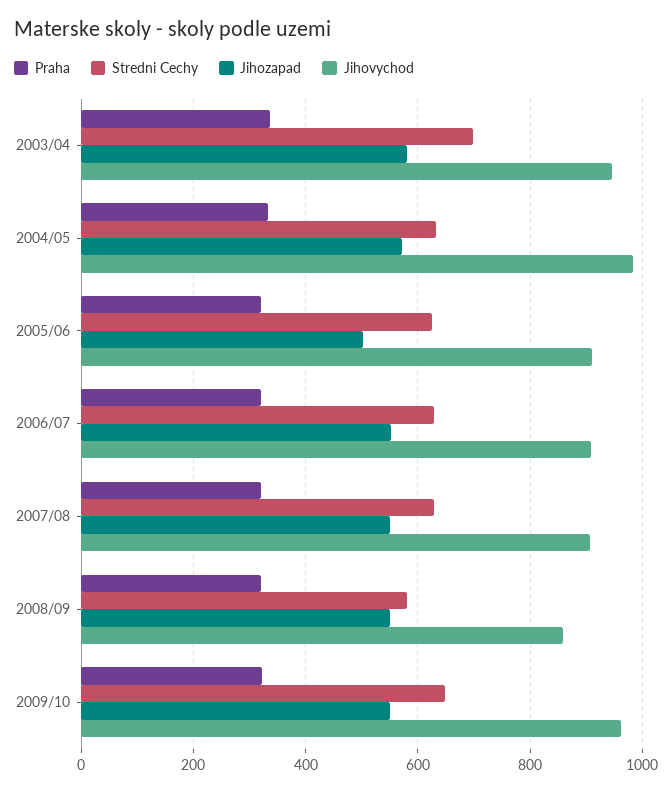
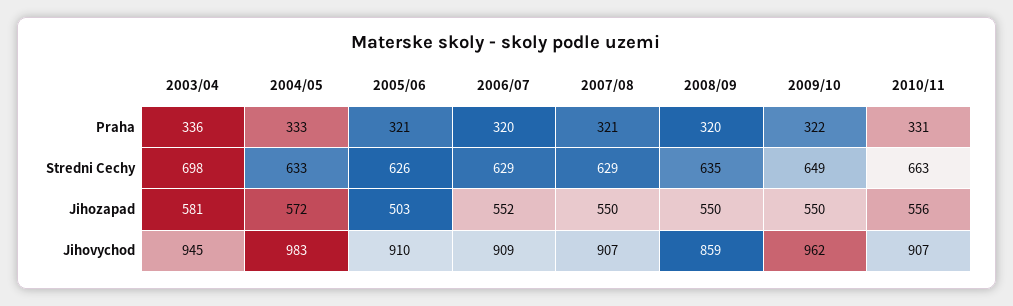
Stredni Cechy, 2008/09: 580 -> 635
Praha, 2010/11: none -> 331
Stredni Cechy, 2010/11: none -> 663
Jihozapad, 2010/11: none -> 556
Jihovychod, 2010/11: none -> 907

